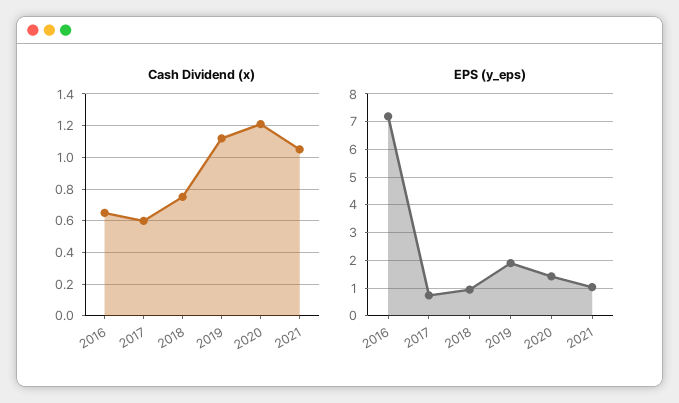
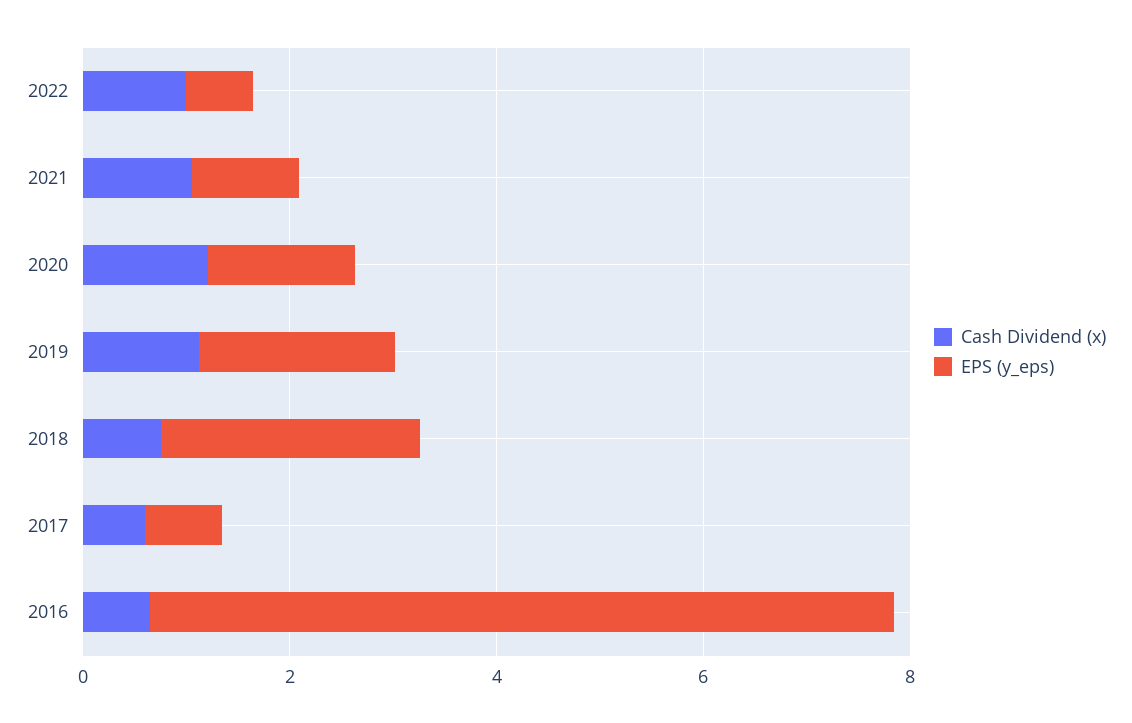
EPS (y_eps), 2018: 1 -> 2.5
Cash Dividend (x), 2022: none -> 1
EPS (y_eps), 2022: none -> 0.5

